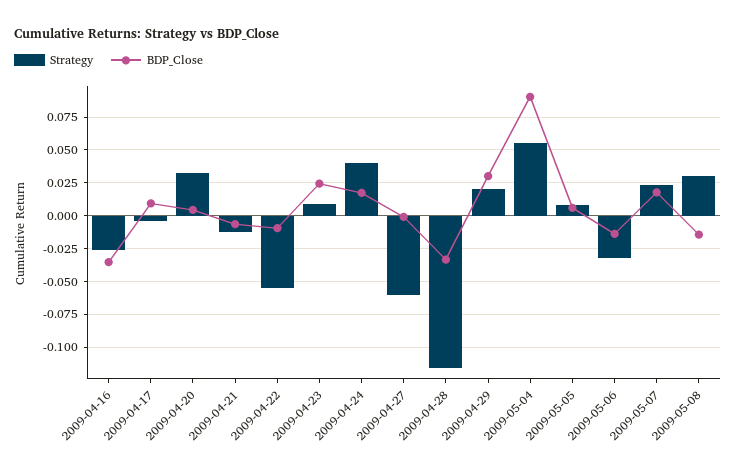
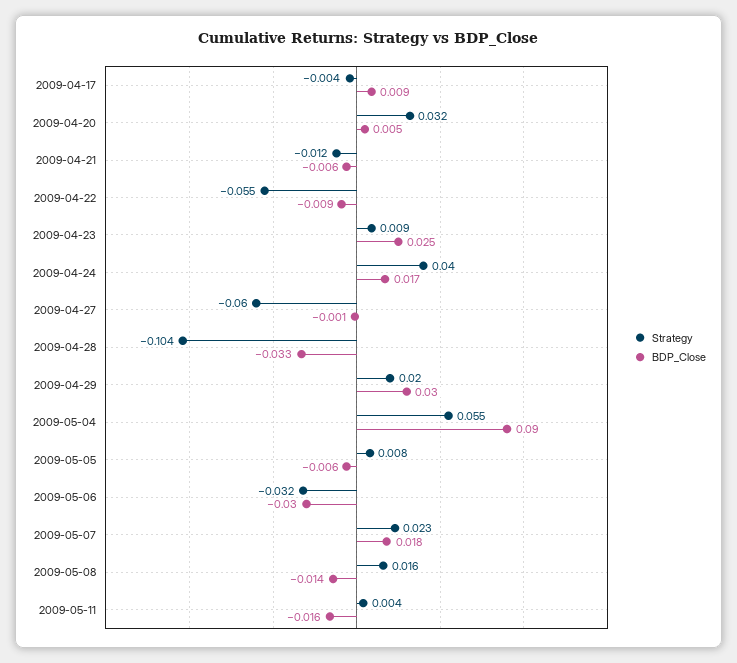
Strategy, 2009-04-16: -0.025 -> none
BDP_Close, 2009-04-16: -0.035 -> none
Strategy, 2009-04-28: -0.115 -> -0.104
BDP_Close, 2009-05-05: 0.005 -> -0.006
BDP_Close, 2009-05-06: -0.015 -> -0.03
Strategy, 2009-05-08: 0.03 -> 0.016
Strategy, 2009-05-11: none -> 0.004
BDP_Close, 2009-05-11: none -> -0.016

